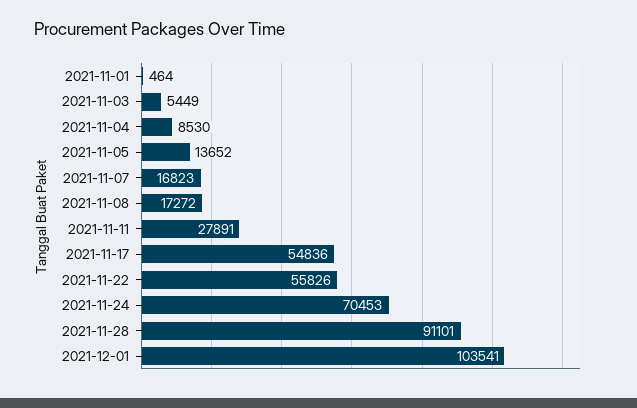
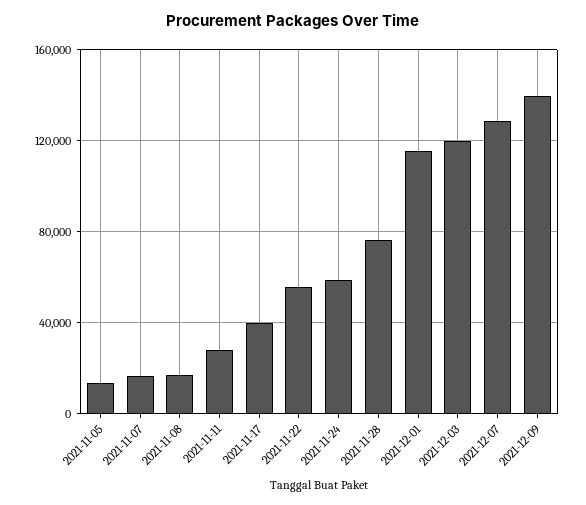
2021-11-01: 464 -> none
2021-11-03: 5449 -> none
2021-11-04: 8530 -> none
2021-11-17: 54836 -> 40000
2021-11-24: 70453 -> 60000
2021-11-28: 91101 -> 75000
2021-12-01: 103541 -> 115000
2021-12-03: none -> 120000
2021-12-07: none -> 130000
2021-12-09: none -> 140000

